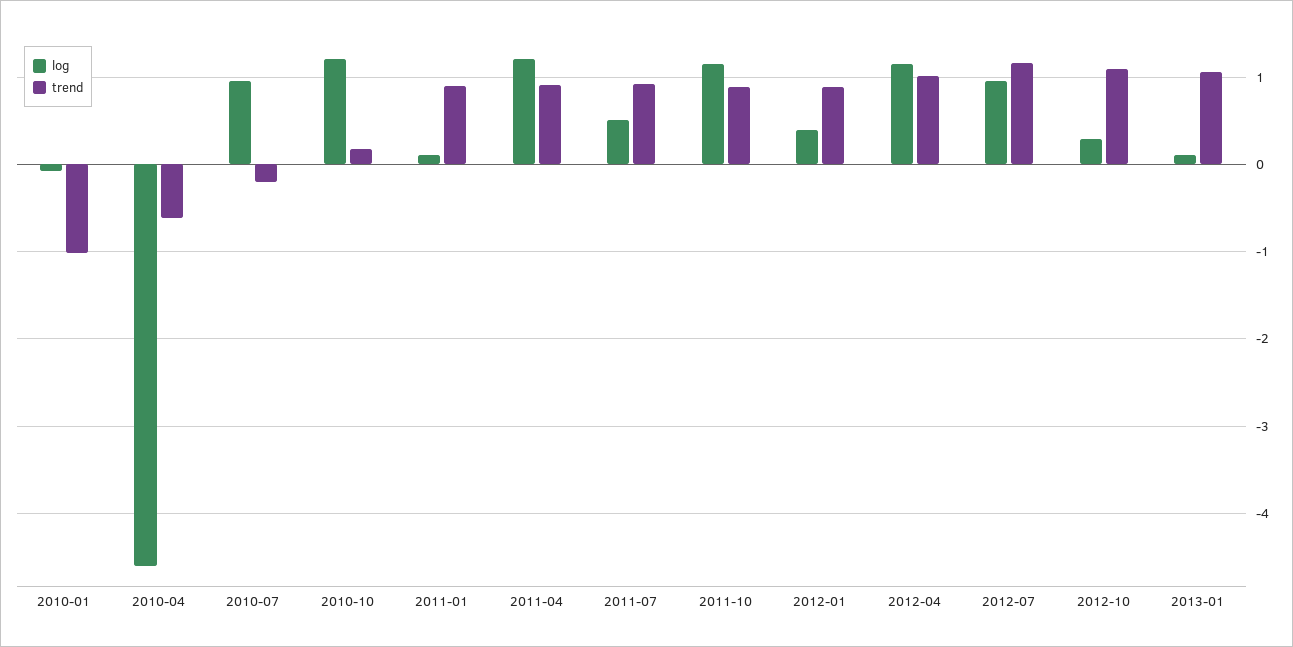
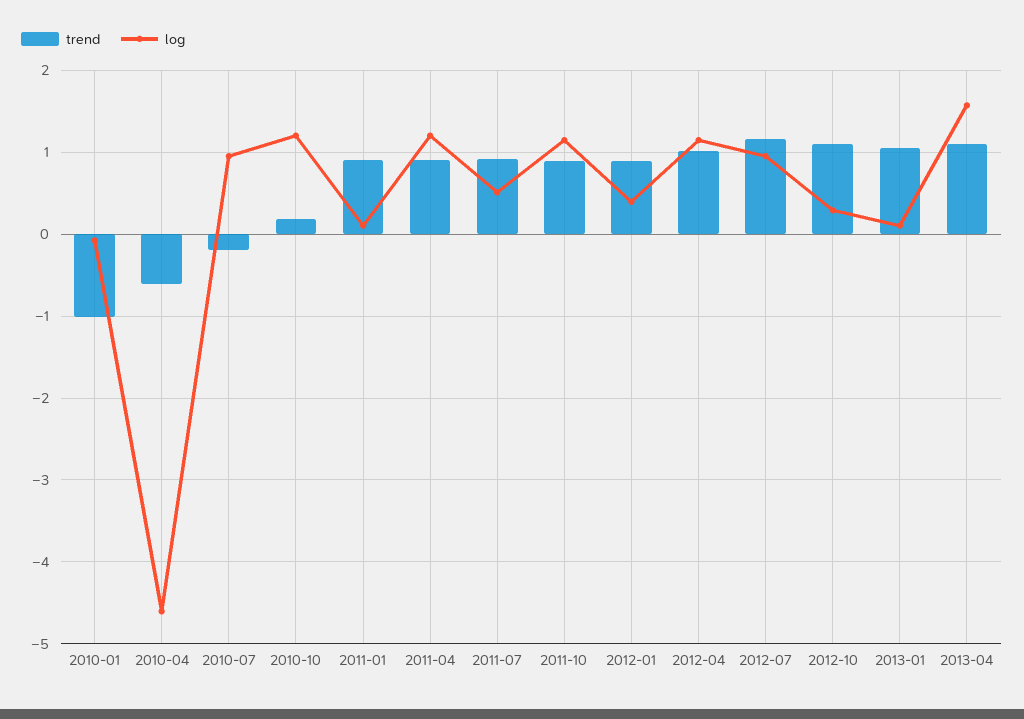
trend, 2013-04: none -> 1.1
log, 2013-04: none -> 1.6

